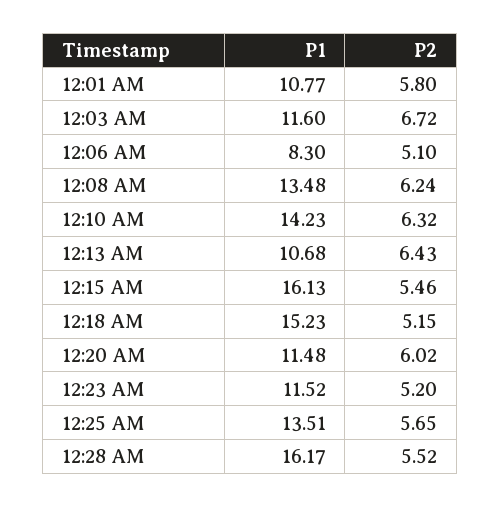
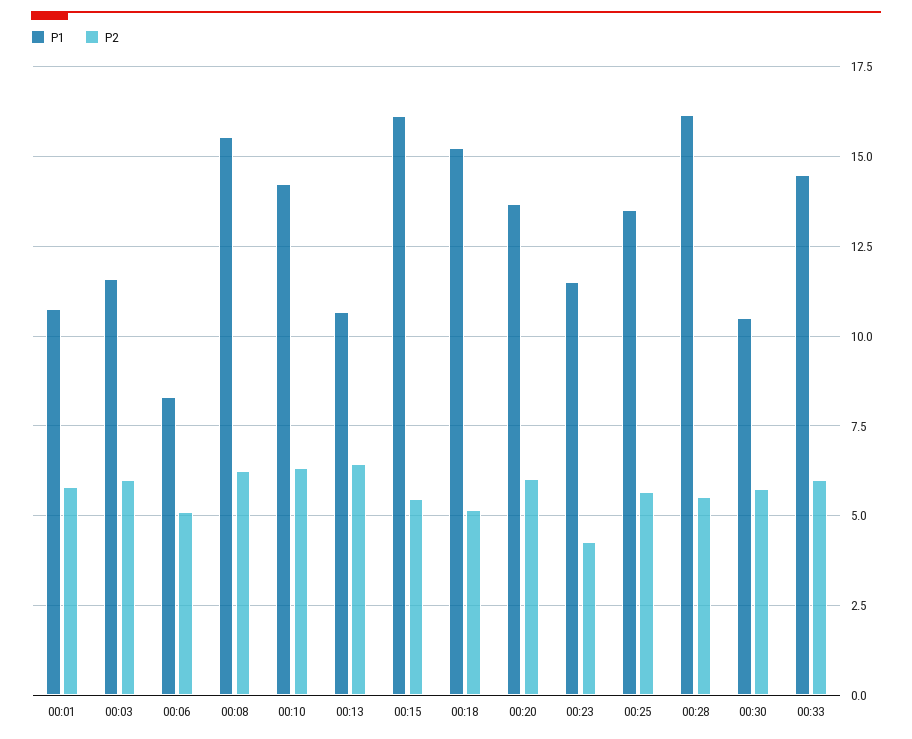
P2, 12:03 AM: 6.72 -> 6
P1, 12:08 AM: 13.48 -> 15.5
P1, 12:20 AM: 11.48 -> 13.75
P2, 12:23 AM: 5.2 -> 4.25
P1, 00:30: none -> 10.5
P2, 00:30: none -> 5.75
P1, 00:33: none -> 14.5
P2, 00:33: none -> 6

